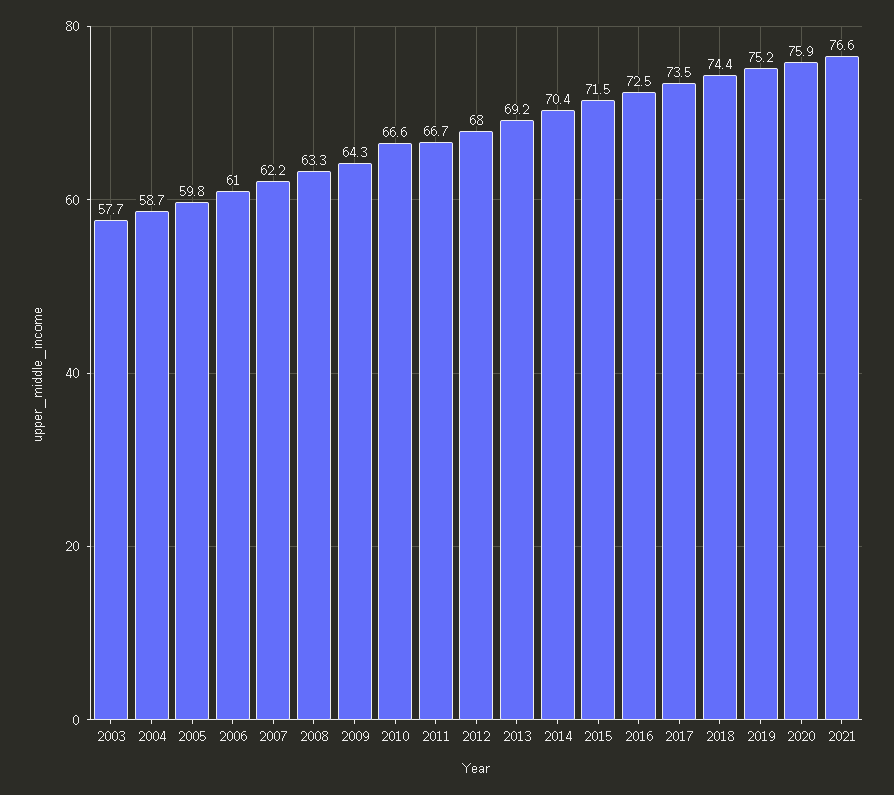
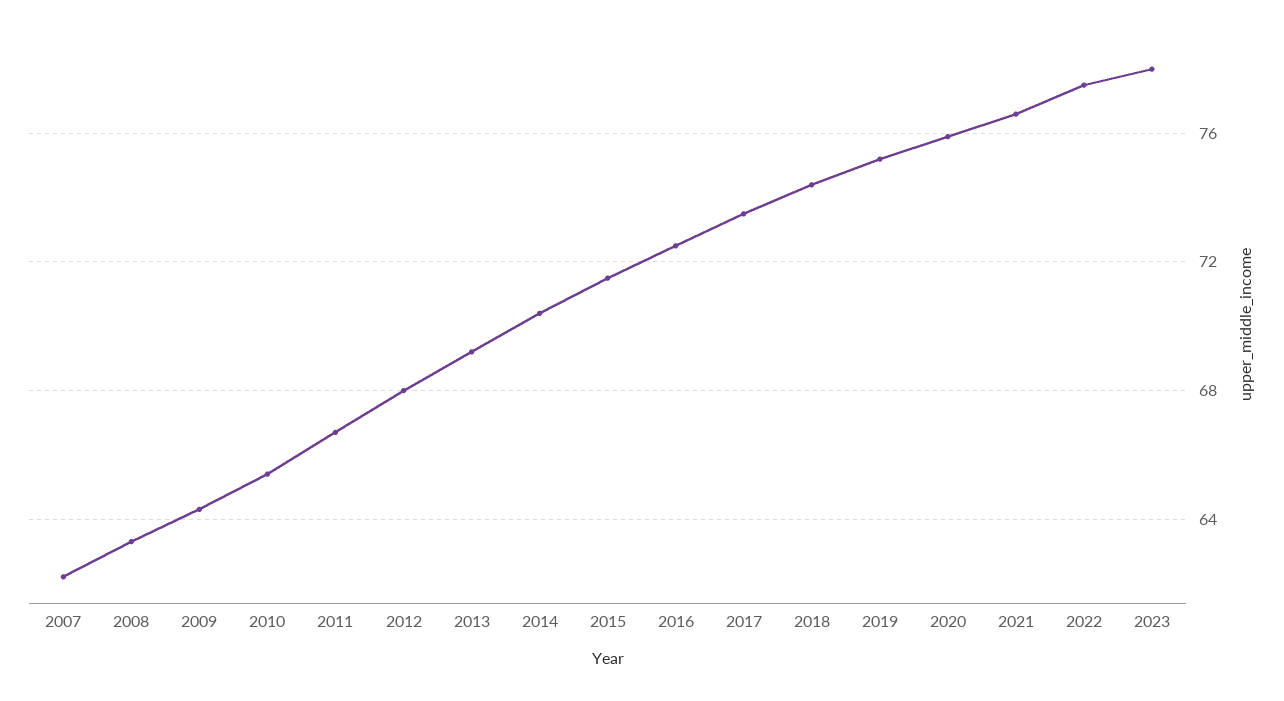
2003: 57.7 -> none
2004: 58.7 -> none
2005: 59.8 -> none
2006: 61 -> none
2010: 66.6 -> 65.5
2022: none -> 77.5
2023: none -> 78

